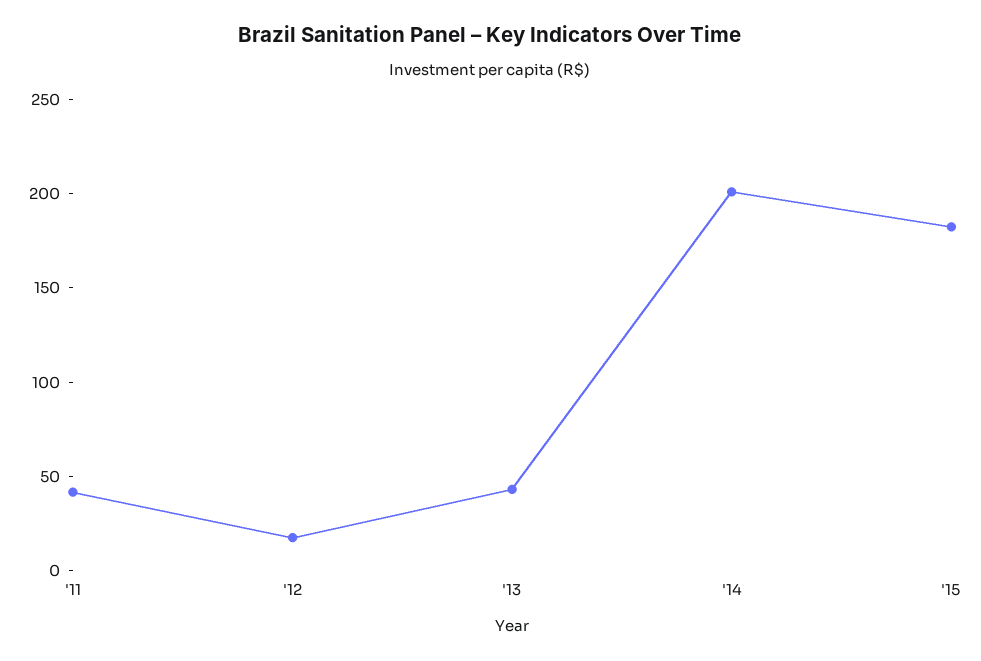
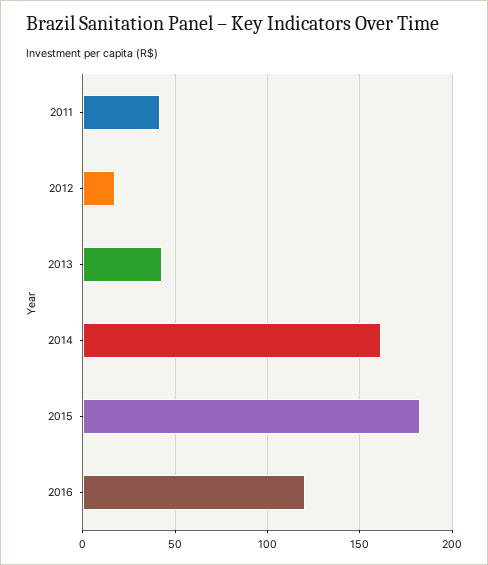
'14: 200 -> 160
2016: none -> 120

